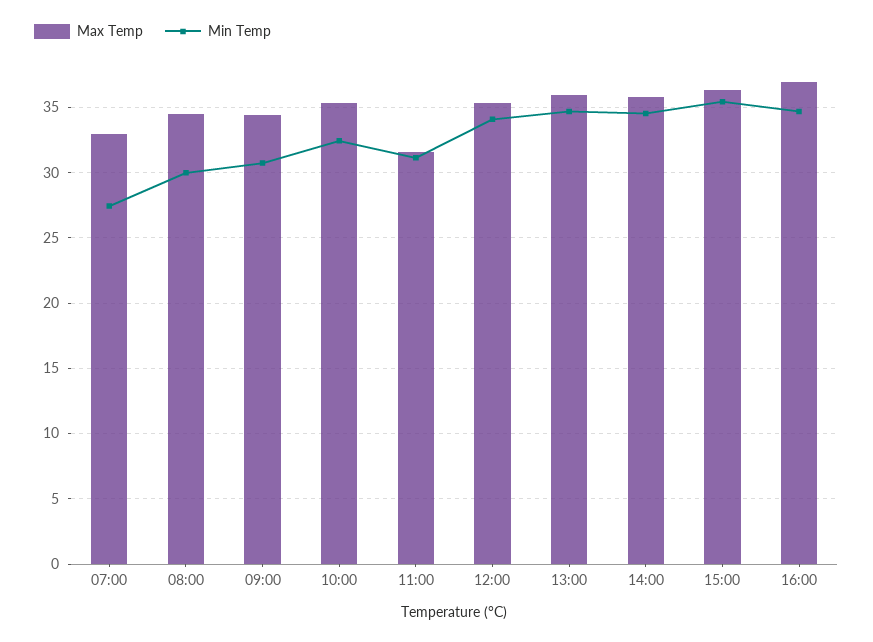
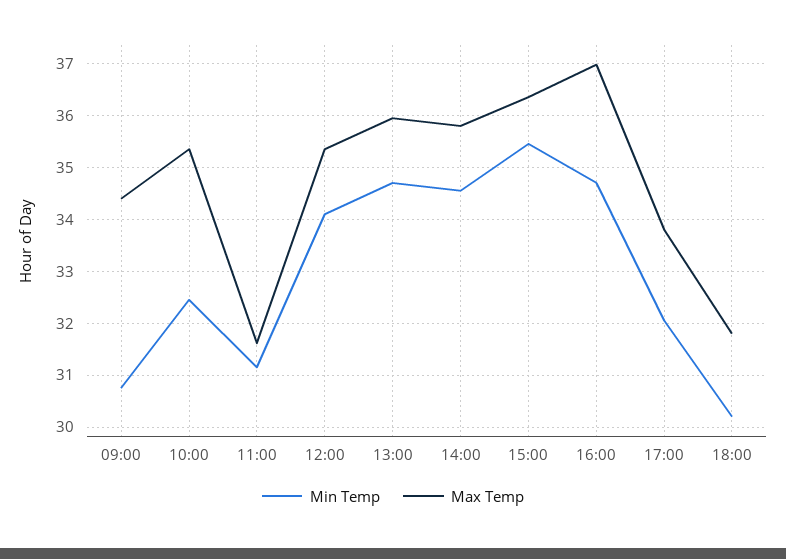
Max Temp, 07:00: 33 -> none
Min Temp, 07:00: 27.5 -> none
Max Temp, 08:00: 34.5 -> none
Min Temp, 08:00: 30 -> none
Min Temp, 17:00: none -> 32
Max Temp, 17:00: none -> 33.8
Min Temp, 18:00: none -> 30.2
Max Temp, 18:00: none -> 31.8

